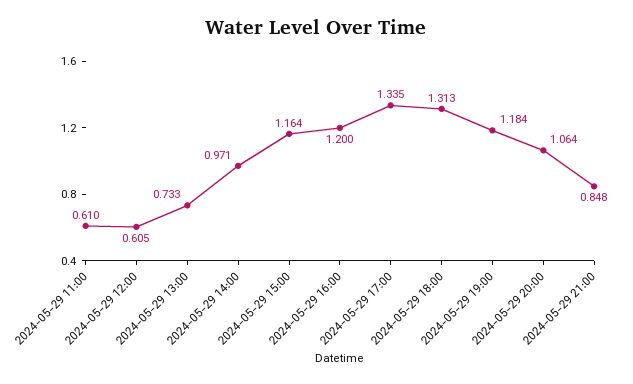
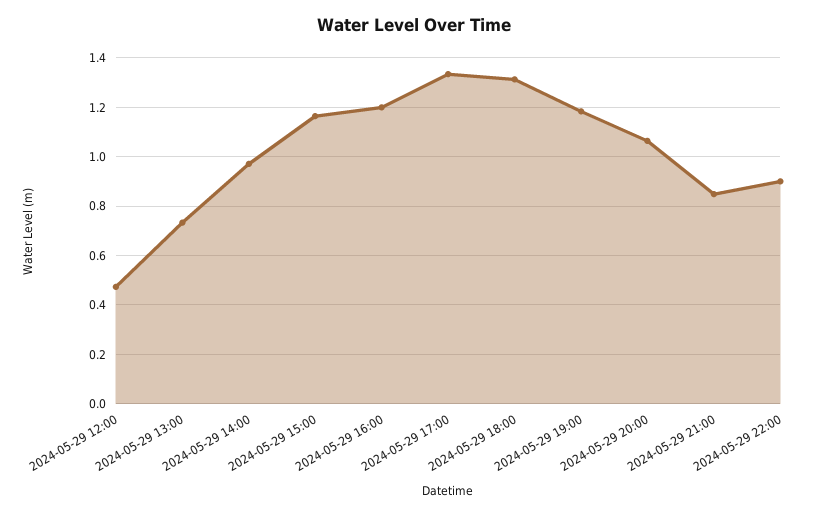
2024-05-29 11:00: 0.61 -> none
2024-05-29 12:00: 0.605 -> 0.475
2024-05-29 22:00: none -> 0.9

